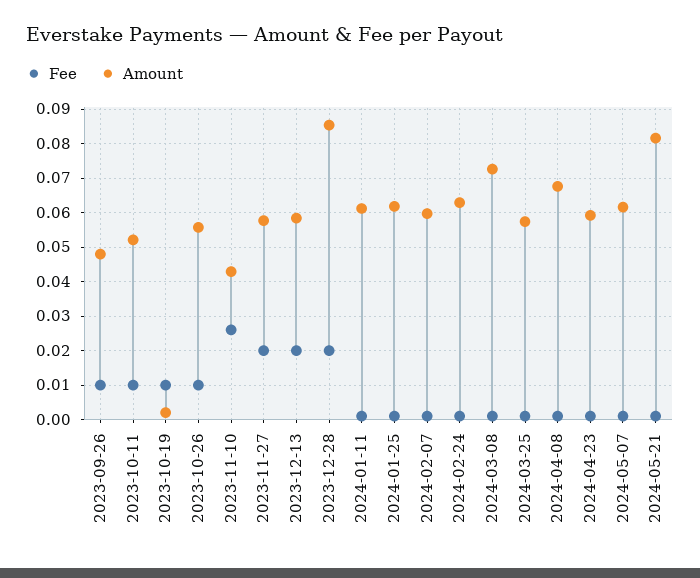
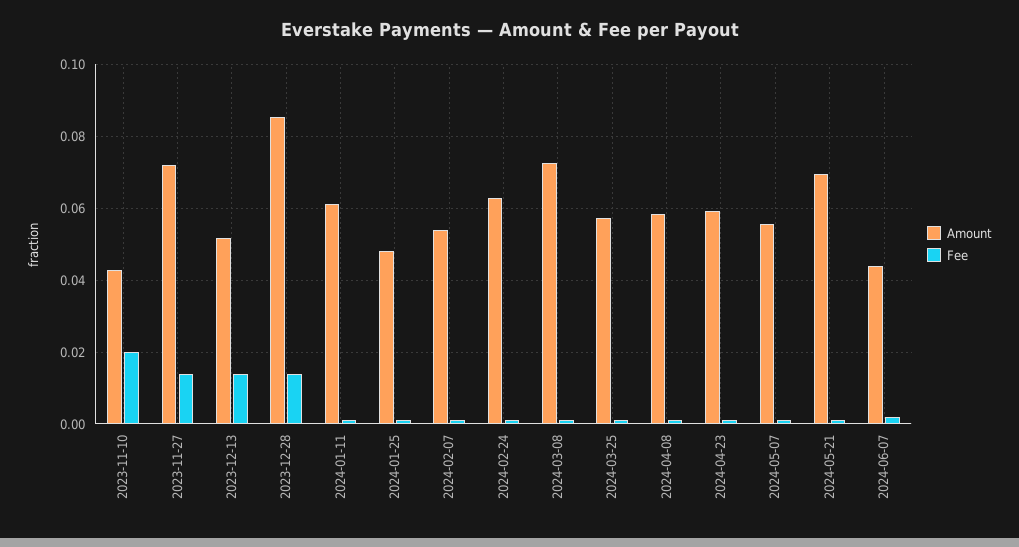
Fee, 2023-09-26: 0.01 -> none
Amount, 2023-09-26: 0.048 -> none
Fee, 2023-10-11: 0.01 -> none
Amount, 2023-10-11: 0.052 -> none
Fee, 2023-10-19: 0.01 -> none
Amount, 2023-10-19: 0.002 -> none
Fee, 2023-10-26: 0.01 -> none
Amount, 2023-10-26: 0.056 -> none
Fee, 2023-11-10: 0.026 -> 0.02
Fee, 2023-11-27: 0.02 -> 0.014
Amount, 2023-11-27: 0.058 -> 0.072
Fee, 2023-12-13: 0.02 -> 0.014
Amount, 2023-12-13: 0.058 -> 0.052
Fee, 2023-12-28: 0.02 -> 0.014
Amount, 2024-01-25: 0.062 -> 0.048
Amount, 2024-02-07: 0.06 -> 0.054
Amount, 2024-04-08: 0.068 -> 0.058
Amount, 2024-05-07: 0.062 -> 0.056
Amount, 2024-05-21: 0.082 -> 0.07
Amount, 2024-06-07: none -> 0.044
Fee, 2024-06-07: none -> 0.002

